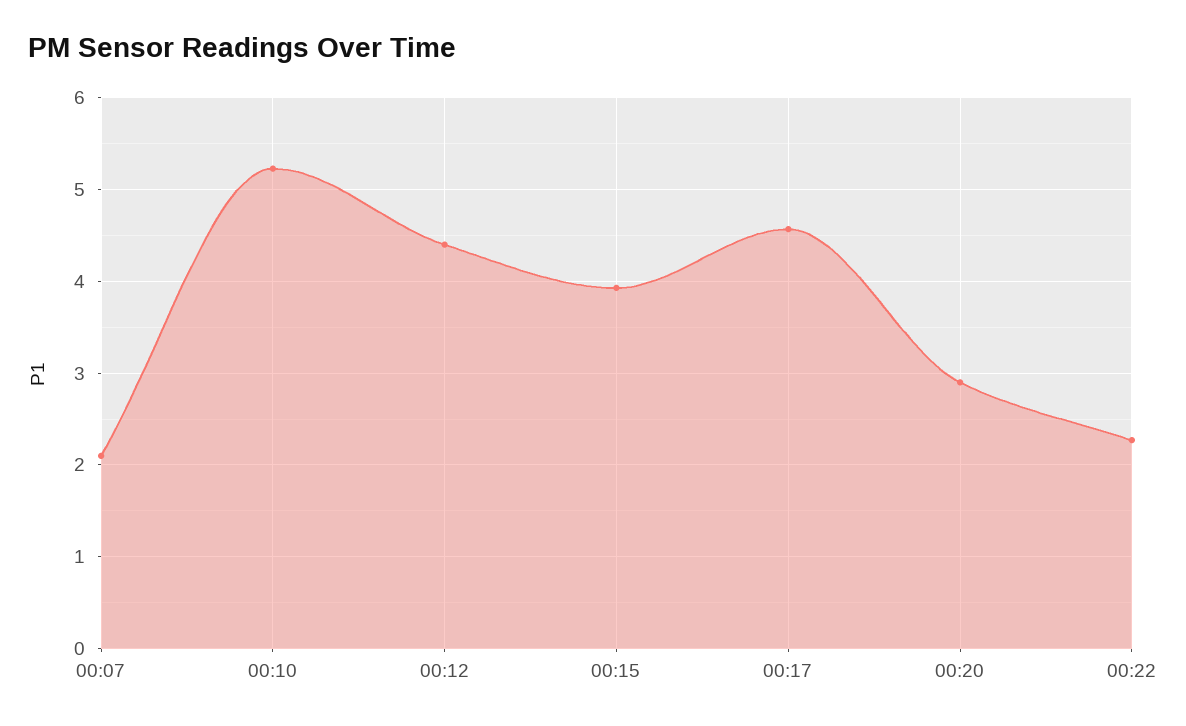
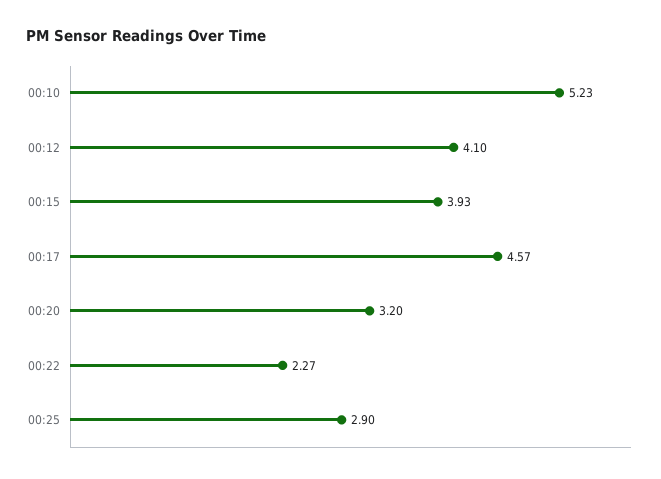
00:07: 2.1 -> none
00:12: 4.4 -> 4.1
00:20: 2.9 -> 3.2
00:25: none -> 2.9

